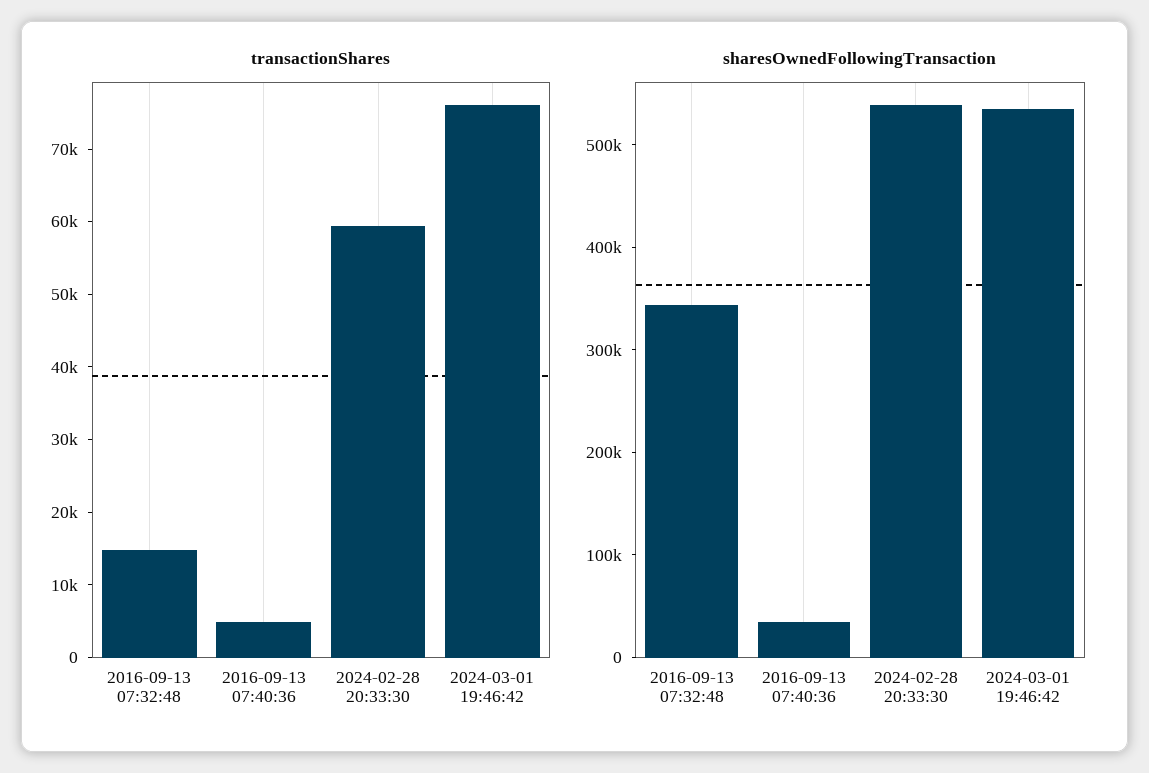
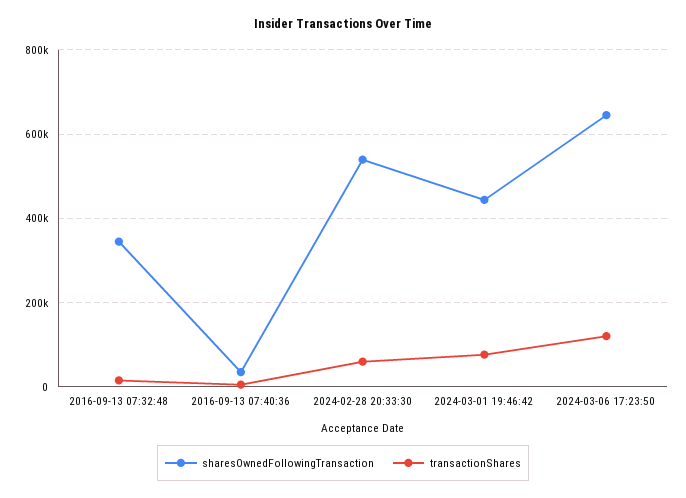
sharesOwnedFollowingTransaction, 2024-03-01 19:46:42: 540000 -> 440000
sharesOwnedFollowingTransaction, 2024-03-06 17:23:50: none -> 640000
transactionShares, 2024-03-06 17:23:50: none -> 120000

